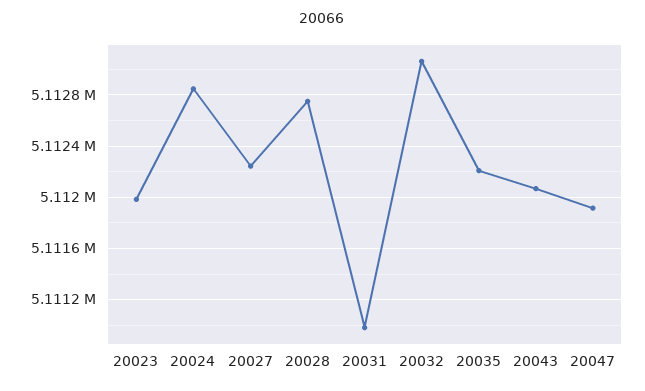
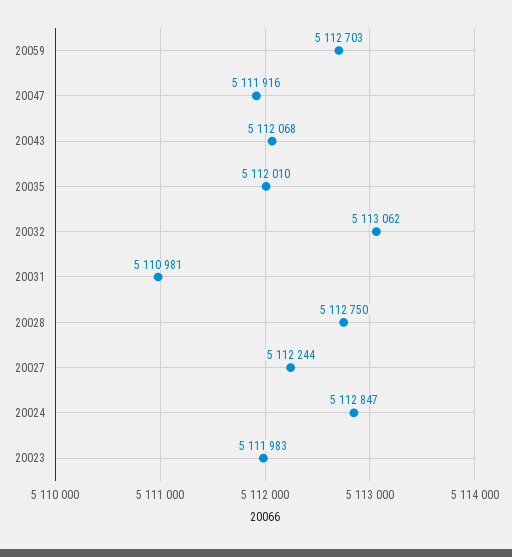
20035: 5112200 -> 5112010
20059: none -> 5112703

